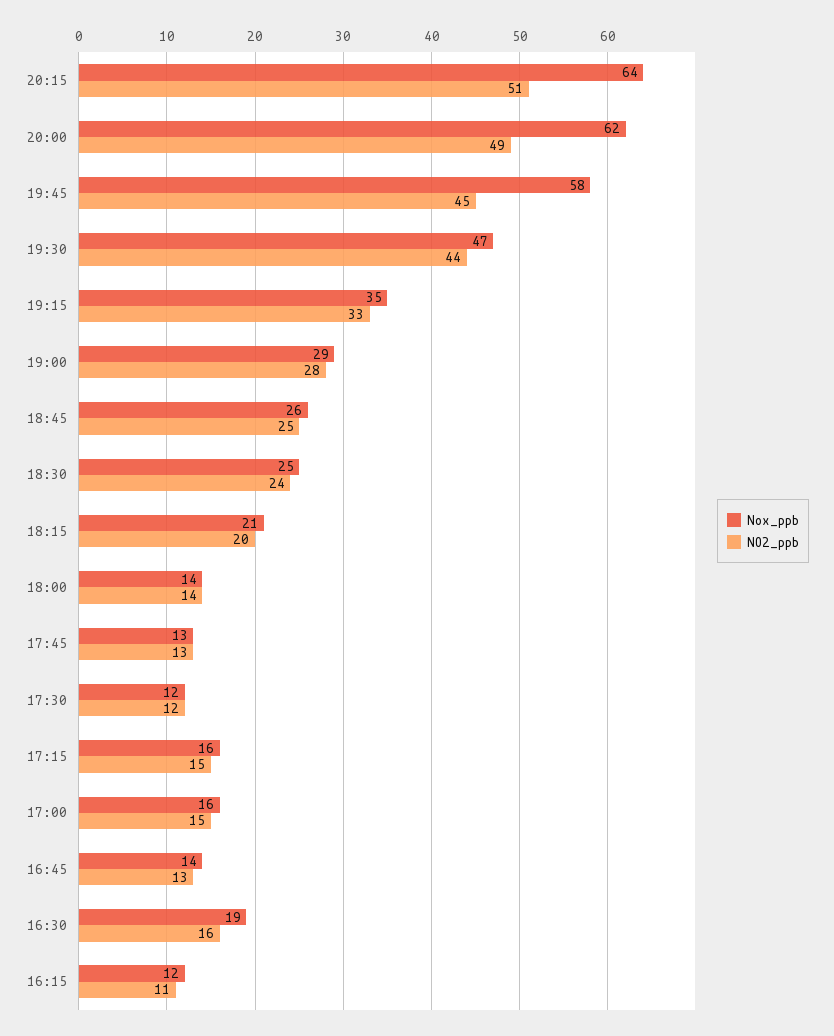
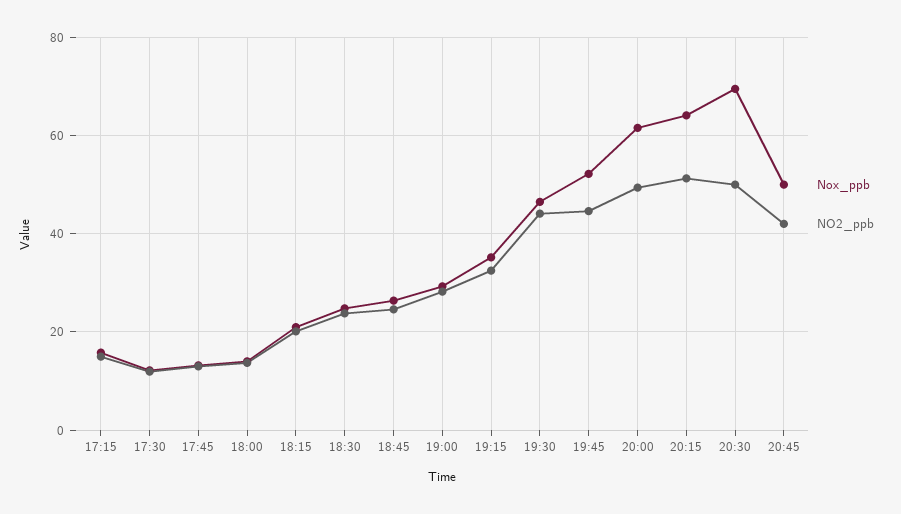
Nox_ppb, 19:45: 58 -> 52
Nox_ppb, 17:00: 16 -> none
NO2_ppb, 17:00: 15 -> none
Nox_ppb, 16:45: 14 -> none
NO2_ppb, 16:45: 13 -> none
Nox_ppb, 16:30: 19 -> none
NO2_ppb, 16:30: 16 -> none
Nox_ppb, 16:15: 12 -> none
NO2_ppb, 16:15: 11 -> none
Nox_ppb, 20:30: none -> 70
NO2_ppb, 20:30: none -> 50
Nox_ppb, 20:45: none -> 50
NO2_ppb, 20:45: none -> 42

